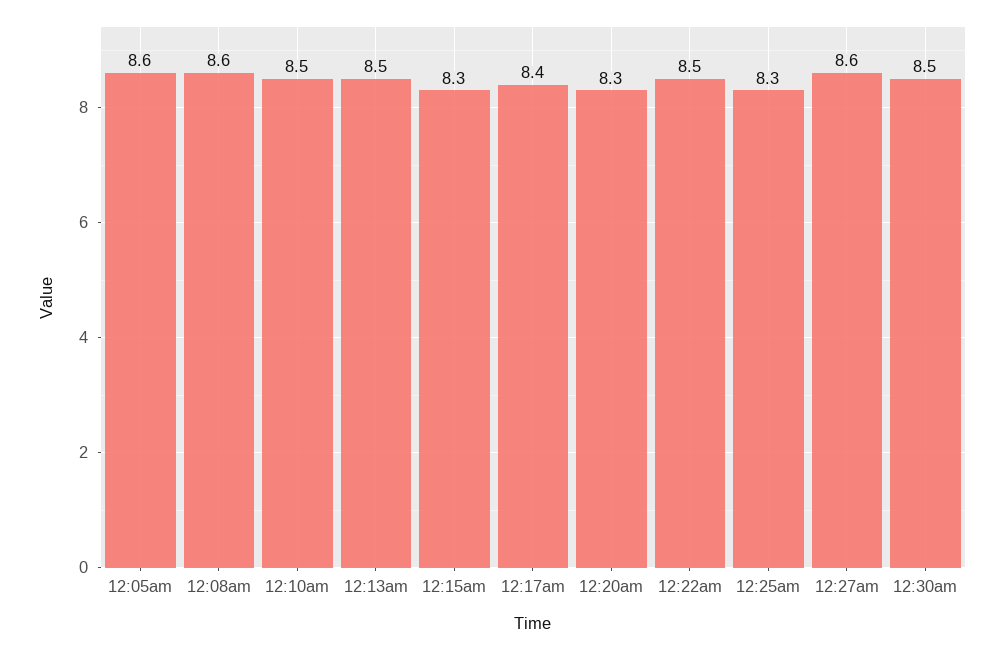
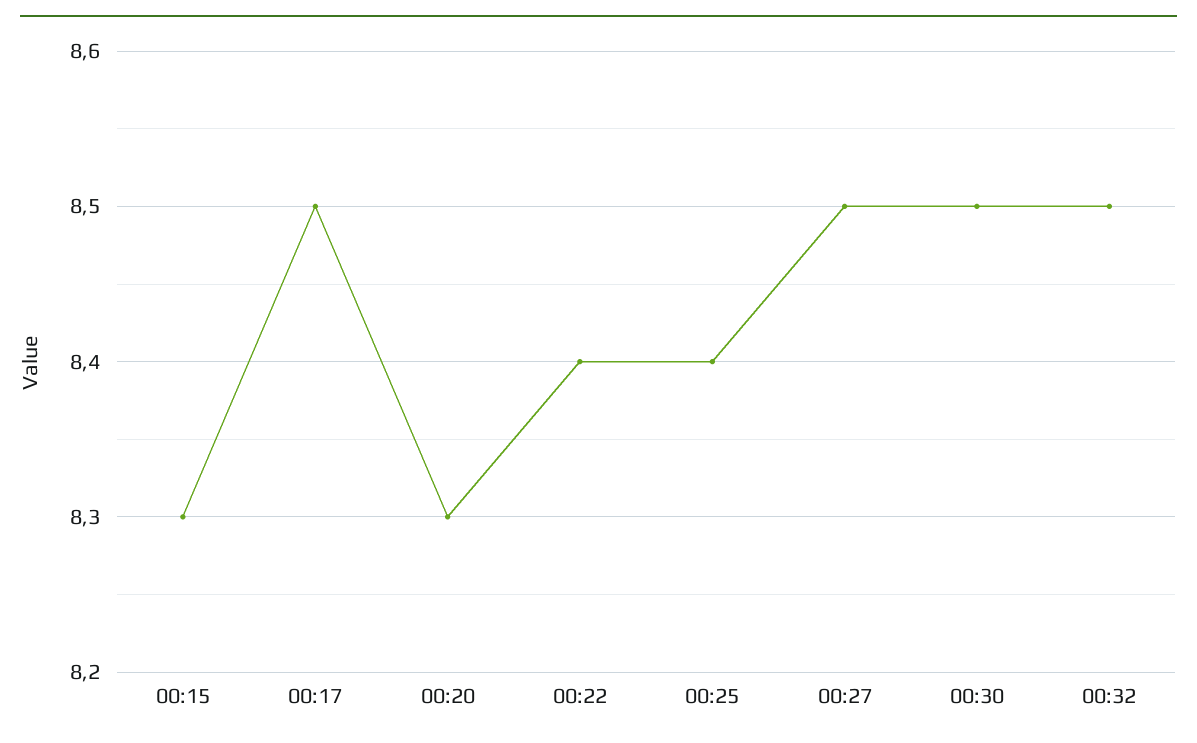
12:05am: 8.6 -> none
12:08am: 8.6 -> none
12:10am: 8.5 -> none
12:13am: 8.5 -> none
12:17am: 8.4 -> 8.5
12:22am: 8.5 -> 8.4
12:25am: 8.3 -> 8.4
12:27am: 8.6 -> 8.5
00:32: none -> 8.5

